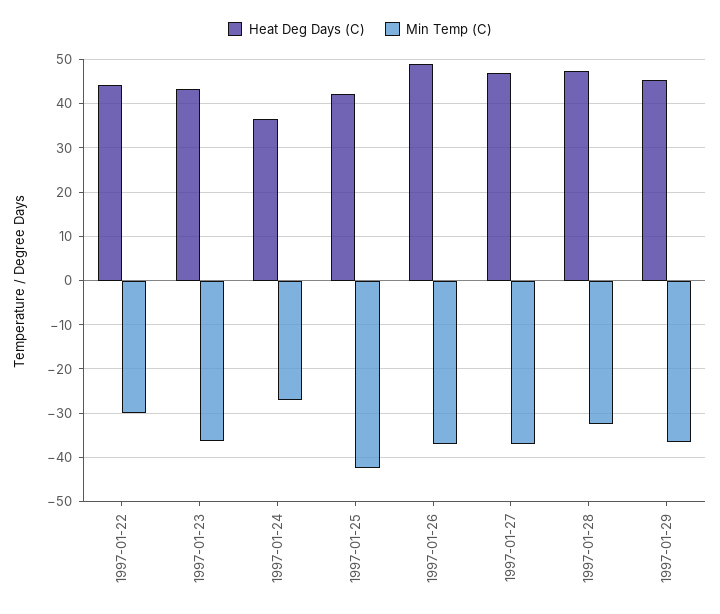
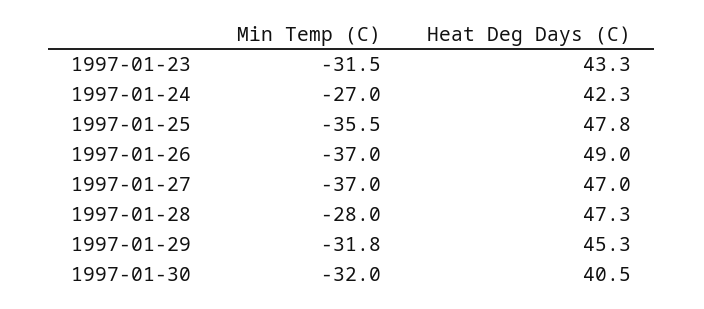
Heat Deg Days (C), 1997-01-22: 44 -> none
Min Temp (C), 1997-01-22: -30 -> none
Min Temp (C), 1997-01-23: -36 -> -31.5
Heat Deg Days (C), 1997-01-24: 36 -> 42.3
Heat Deg Days (C), 1997-01-25: 42 -> 47.8
Min Temp (C), 1997-01-25: -42 -> -35.5
Min Temp (C), 1997-01-28: -32 -> -28
Min Temp (C), 1997-01-29: -36 -> -31.8
Min Temp (C), 1997-01-30: none -> -32
Heat Deg Days (C), 1997-01-30: none -> 40.5

